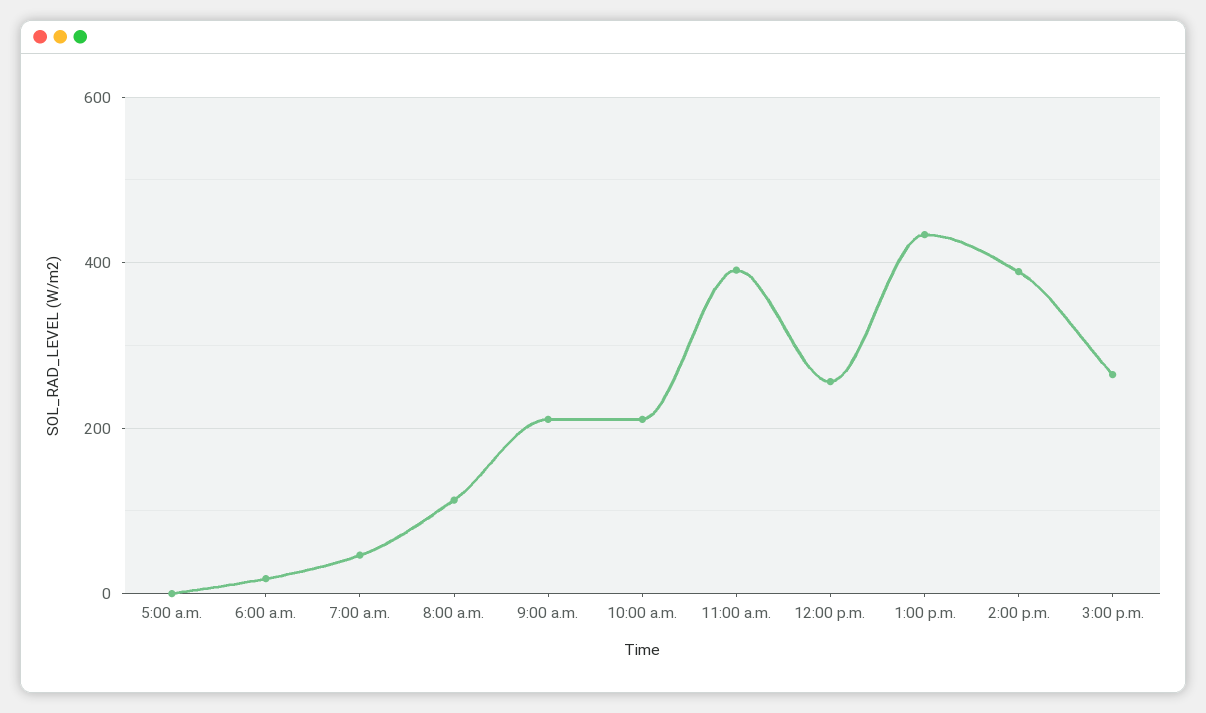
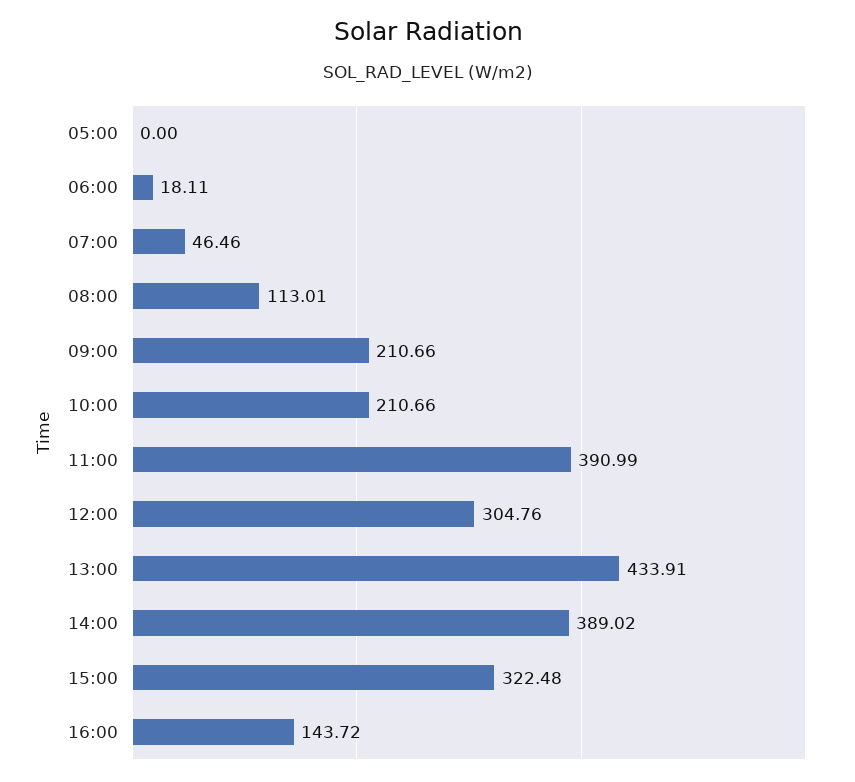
12:00 p.m.: 260 -> 304.76
3:00 p.m.: 260 -> 322.48
16:00: none -> 143.72

